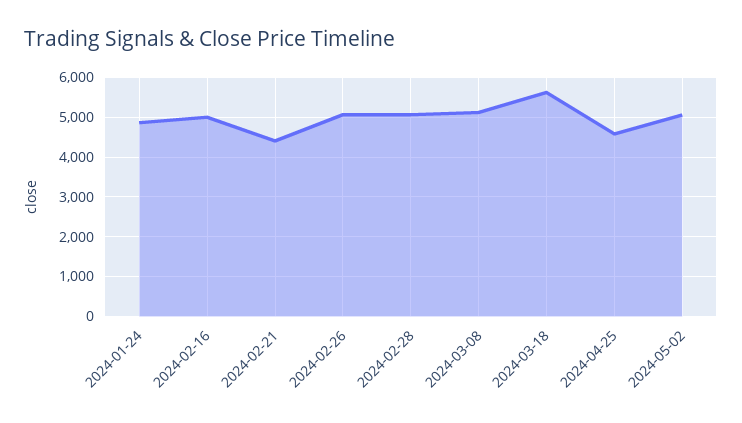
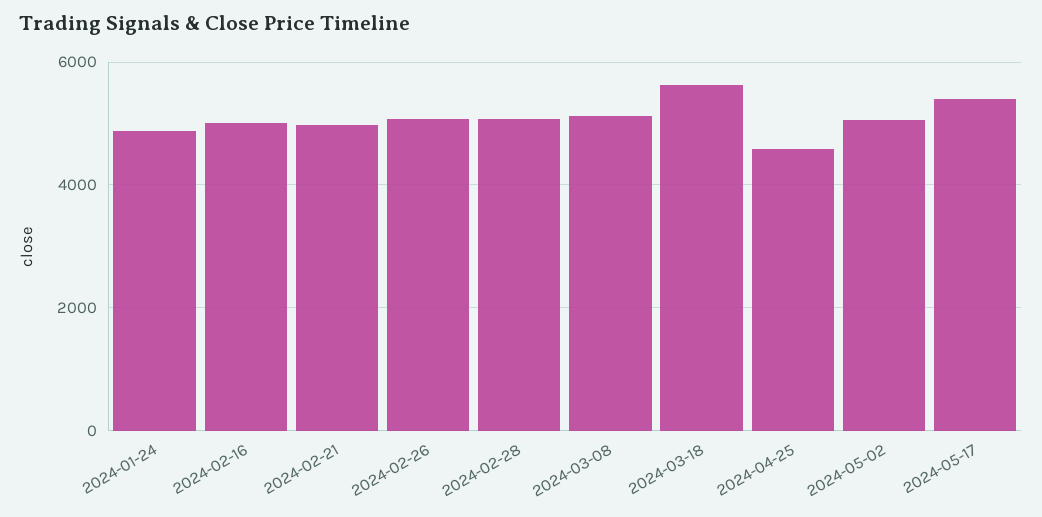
2024-02-21: 4400 -> 5000
2024-05-17: none -> 5400

